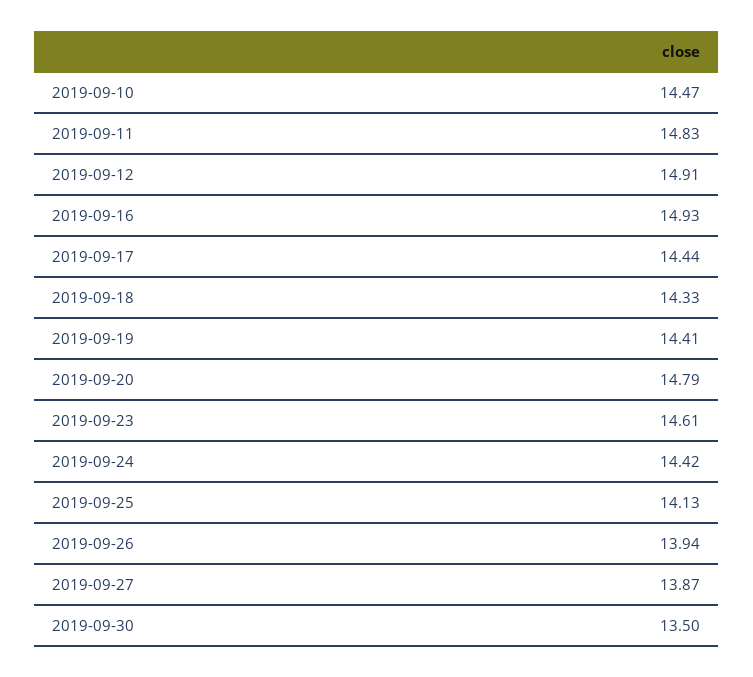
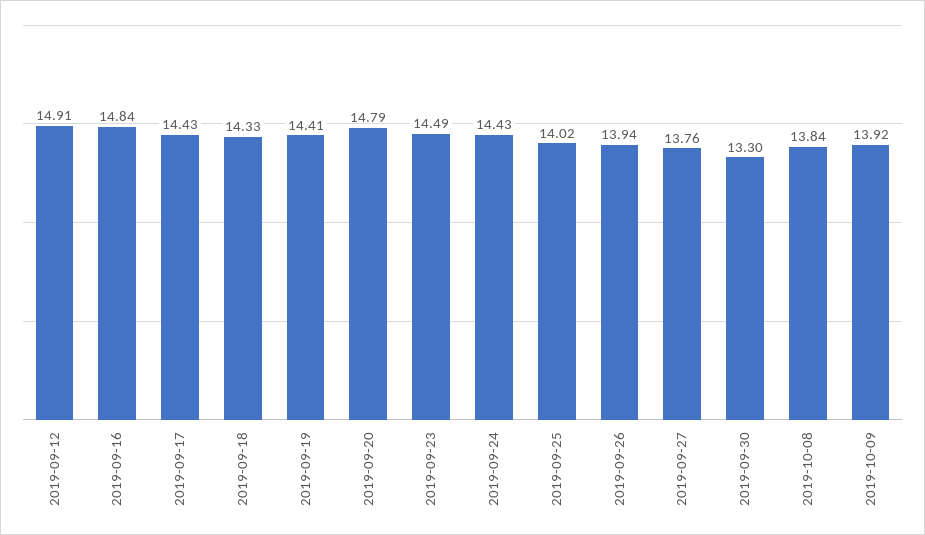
2019-09-10: 14.47 -> none
2019-09-11: 14.83 -> none
2019-09-16: 14.93 -> 14.84
2019-09-17: 14.44 -> 14.43
2019-09-23: 14.61 -> 14.49
2019-09-24: 14.42 -> 14.43
2019-09-25: 14.13 -> 14.02
2019-09-27: 13.87 -> 13.76
2019-09-30: 13.5 -> 13.3
2019-10-08: none -> 13.84
2019-10-09: none -> 13.92

